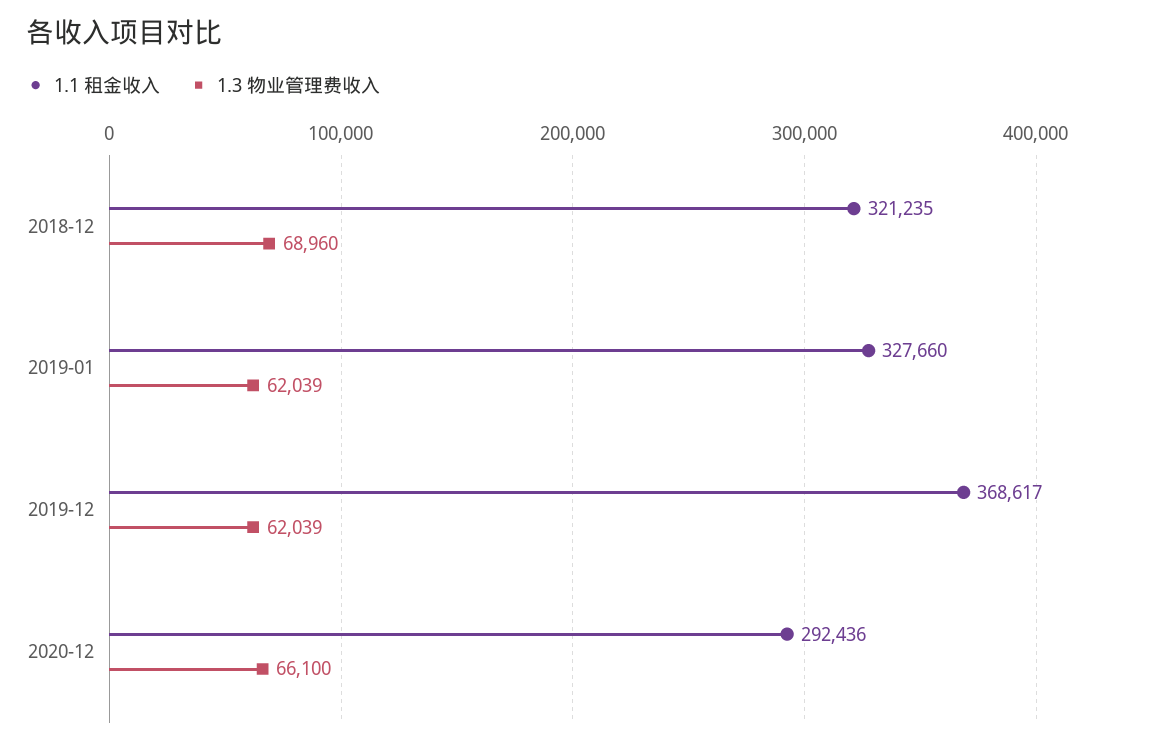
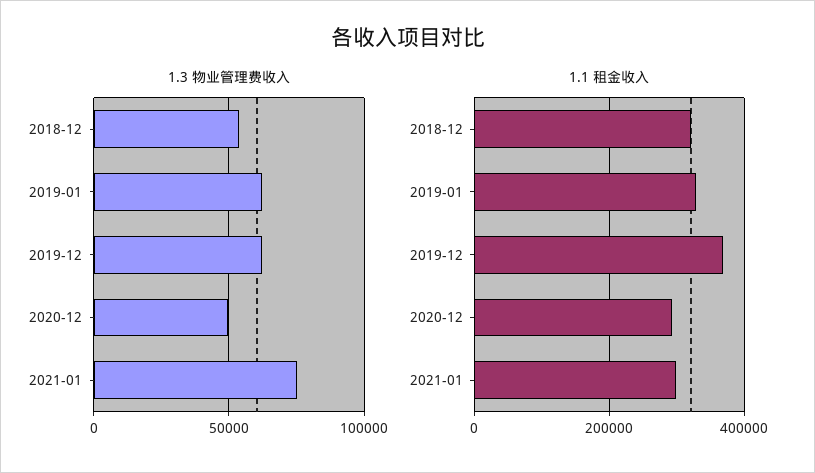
1.3 物业管理费收入, 2018-12: 68960 -> 55000
1.3 物业管理费收入, 2020-12: 66100 -> 50000
1.3 物业管理费收入, 2021-01: none -> 75000
1.1 租金收入, 2021-01: none -> 300000

